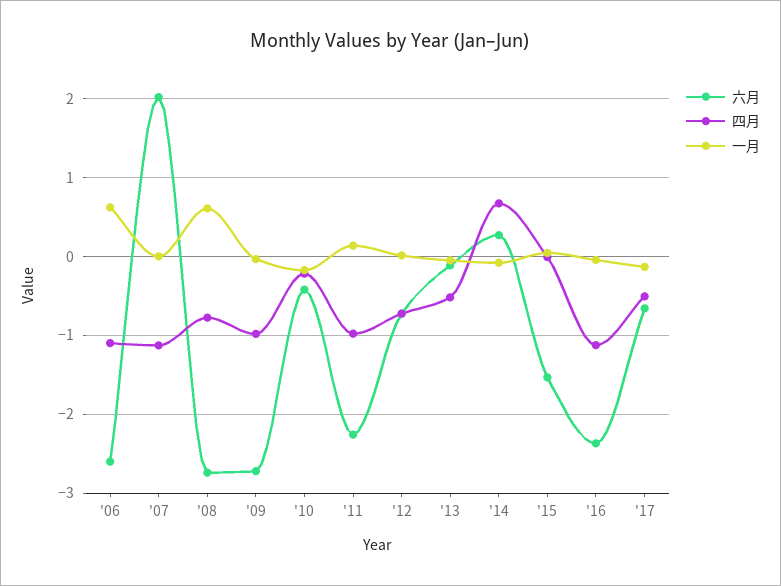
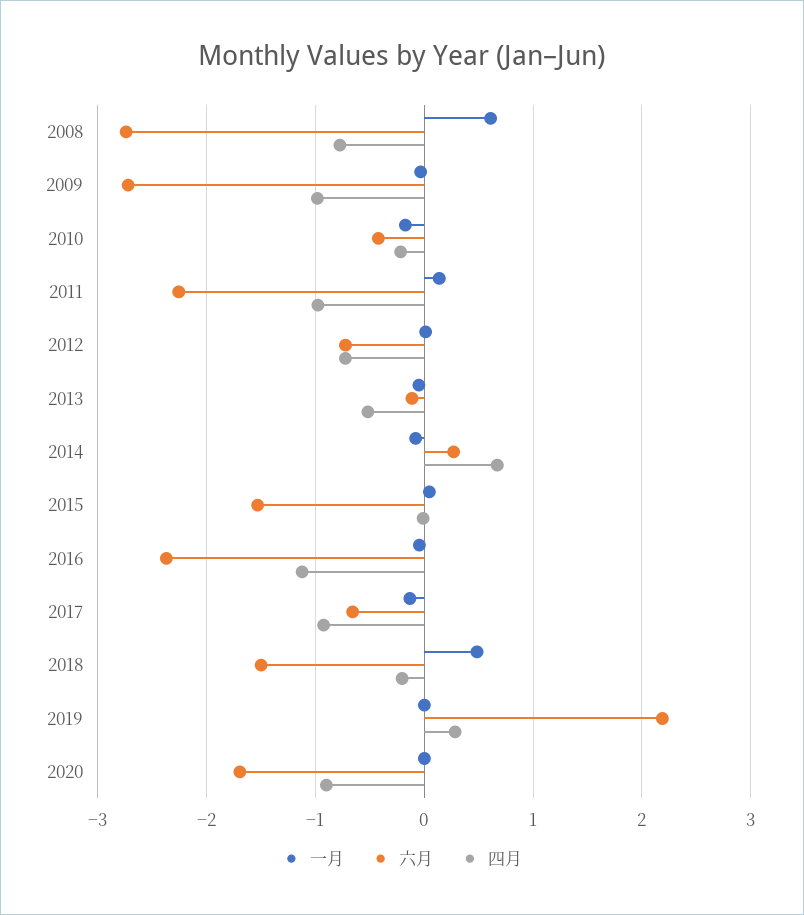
六月, '06: -2.6 -> none
四月, '06: -1.1 -> none
一月, '06: 0.6 -> none
六月, '07: 2 -> none
四月, '07: -1.1 -> none
一月, '07: 0 -> none
四月, '17: -0.5 -> -0.9
一月, 2018: none -> 0.5
六月, 2018: none -> -1.5
四月, 2018: none -> -0.2
一月, 2019: none -> 0
六月, 2019: none -> 2.2
四月, 2019: none -> 0.3
一月, 2020: none -> 0
六月, 2020: none -> -1.7
四月, 2020: none -> -0.9

